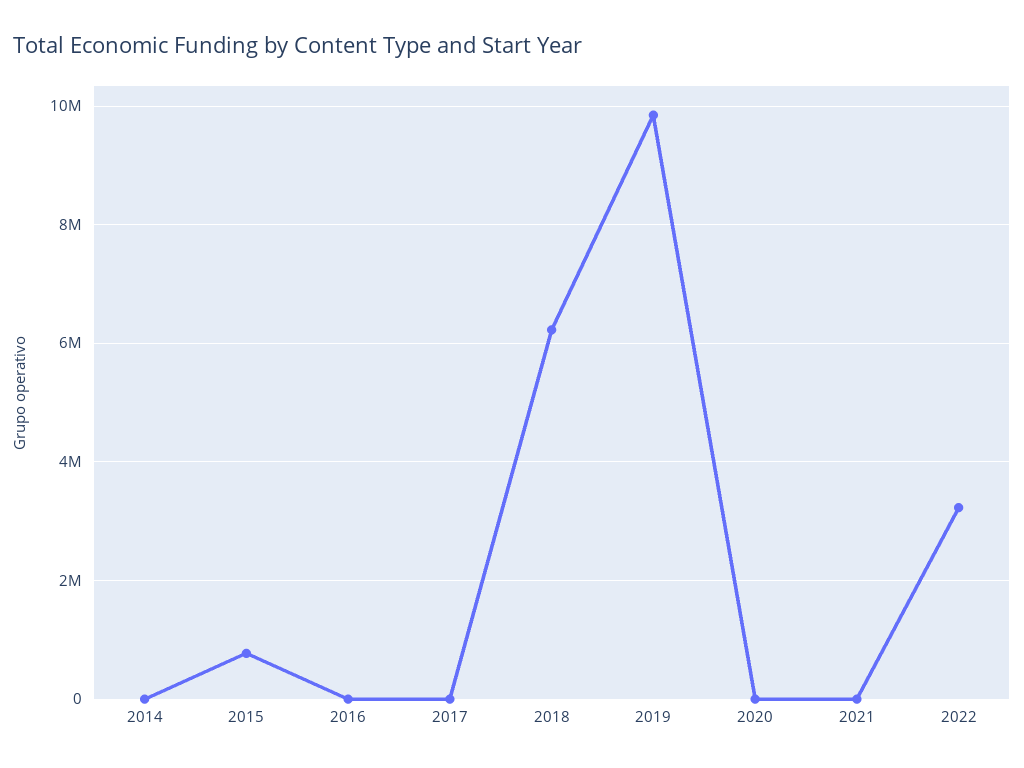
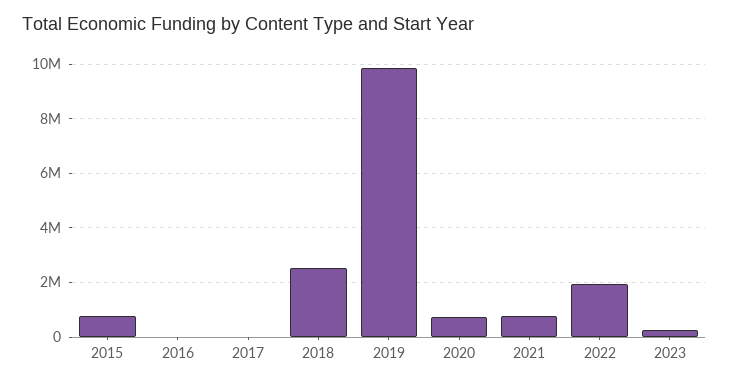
2014: 0 -> none
2018: 6200000 -> 2500000
2020: 0 -> 750000
2021: 0 -> 750000
2022: 3200000 -> 2000000
2023: none -> 250000

